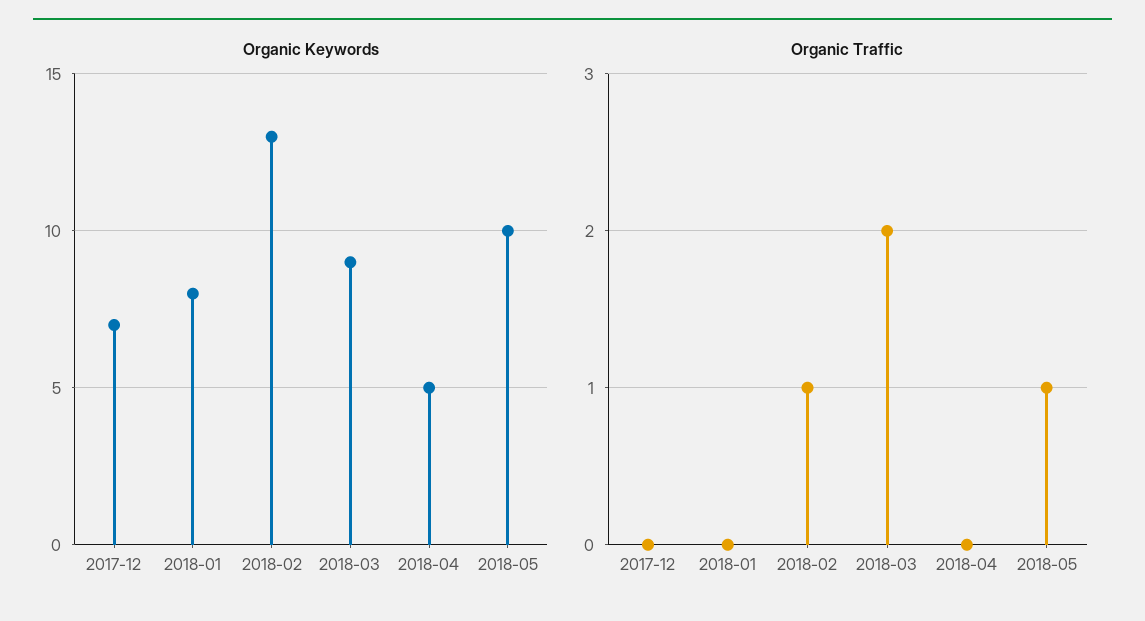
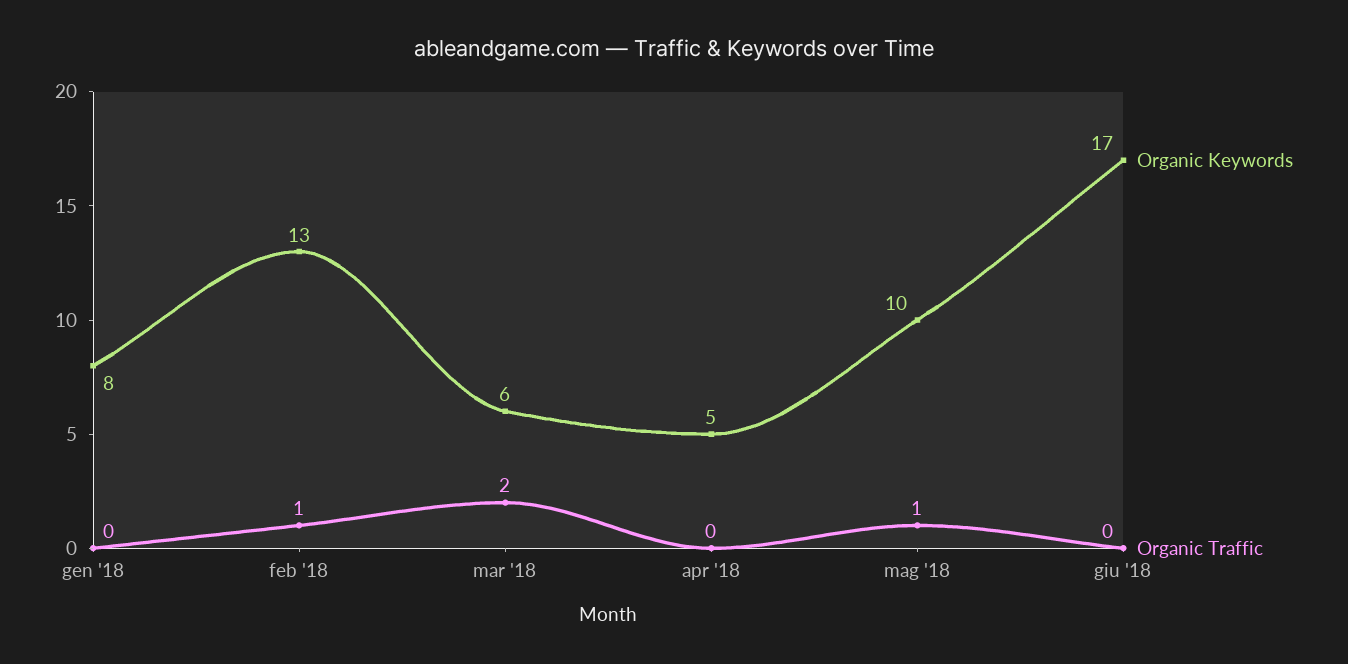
Organic Keywords, 2017-12: 7 -> none
Organic Keywords, 2018-03: 9 -> 6
Organic Traffic, 2017-12: 0 -> none
Organic Keywords, giu '18: none -> 17
Organic Traffic, giu '18: none -> 0

